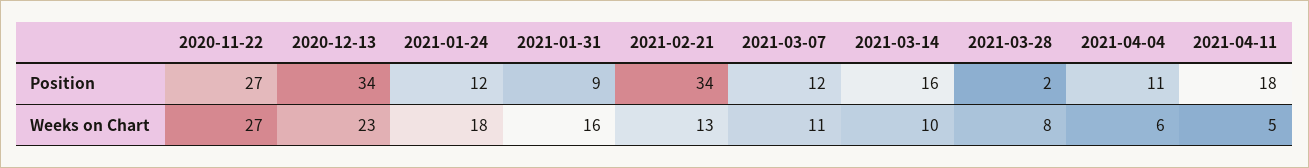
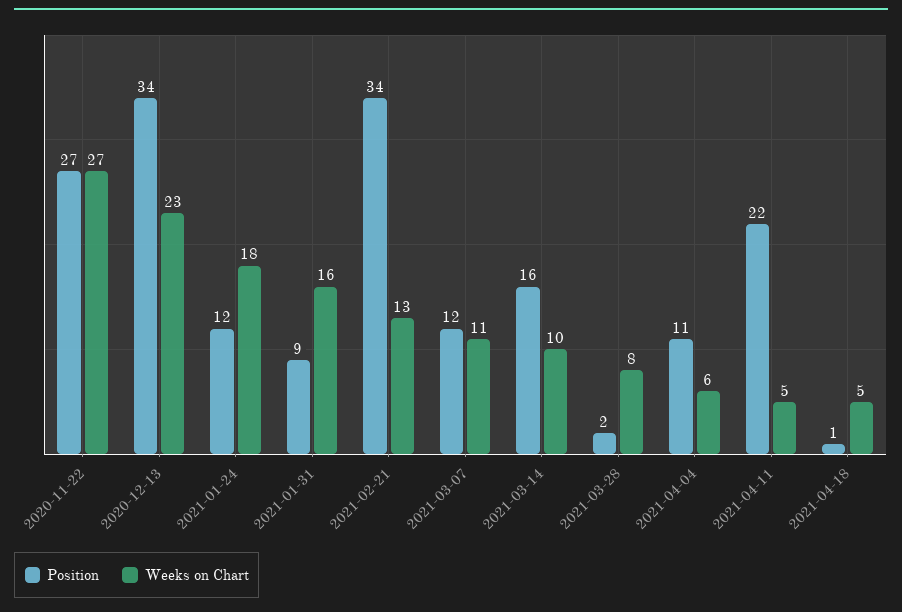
Position, 2021-04-11: 18 -> 22
Position, 2021-04-18: none -> 1
Weeks on Chart, 2021-04-18: none -> 5

